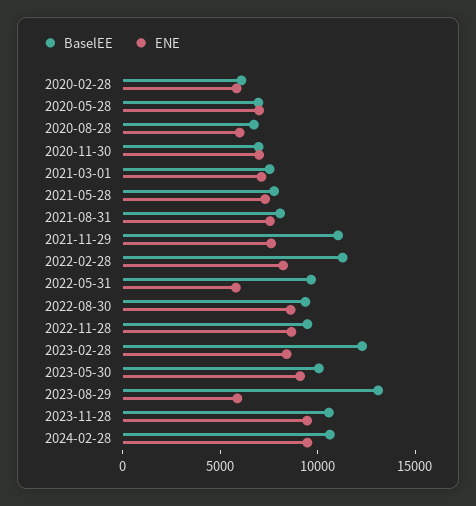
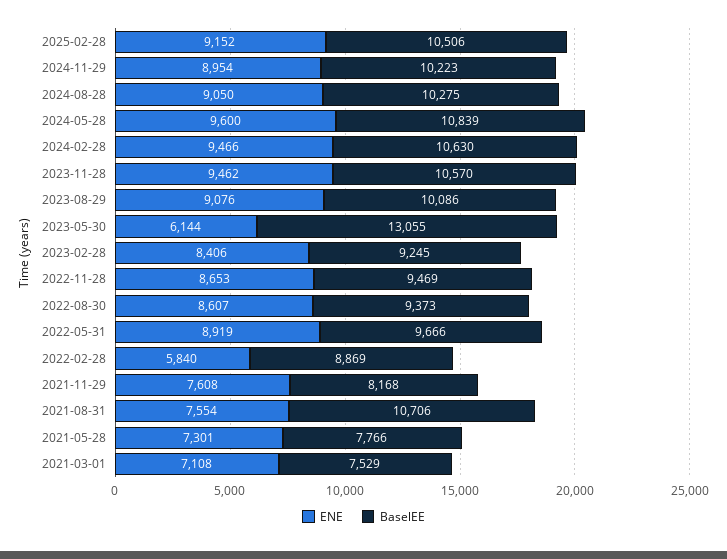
BaselEE, 2020-02-28: 6000 -> none
ENE, 2020-02-28: 6000 -> none
BaselEE, 2020-05-28: 7000 -> none
ENE, 2020-05-28: 7000 -> none
BaselEE, 2020-08-28: 7000 -> none
ENE, 2020-08-28: 6000 -> none
BaselEE, 2020-11-30: 7000 -> none
ENE, 2020-11-30: 7000 -> none
BaselEE, 2021-08-31: 8000 -> 10706
BaselEE, 2021-11-29: 11000 -> 8168
BaselEE, 2022-02-28: 11000 -> 8869
ENE, 2022-02-28: 8000 -> 5840
ENE, 2022-05-31: 6000 -> 8919
BaselEE, 2023-02-28: 12000 -> 9245
BaselEE, 2023-05-30: 10000 -> 13055
ENE, 2023-05-30: 9000 -> 6144
BaselEE, 2023-08-29: 13000 -> 10086
ENE, 2023-08-29: 6000 -> 9076
ENE, 2025-02-28: none -> 9152
BaselEE, 2025-02-28: none -> 10506
ENE, 2024-11-29: none -> 8954
BaselEE, 2024-11-29: none -> 10223
ENE, 2024-08-28: none -> 9050
BaselEE, 2024-08-28: none -> 10275
ENE, 2024-05-28: none -> 9600
BaselEE, 2024-05-28: none -> 10839

